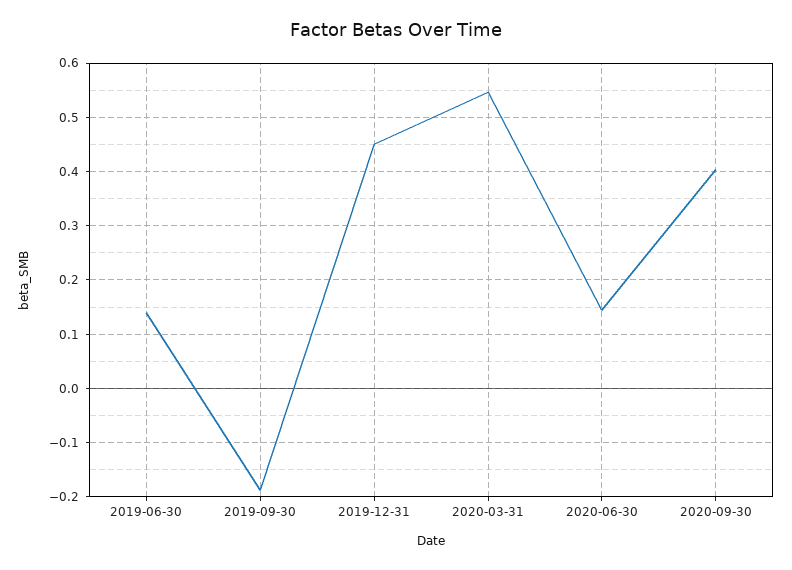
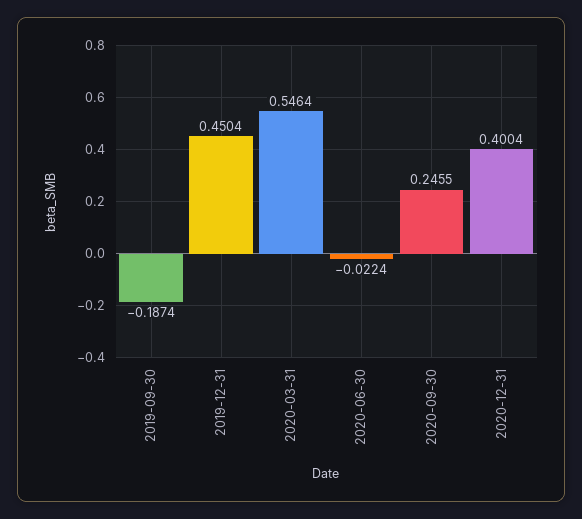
2019-06-30: 0.14 -> none
2020-06-30: 0.14 -> -0.0224
2020-09-30: 0.4 -> 0.2455
2020-12-31: none -> 0.4004

